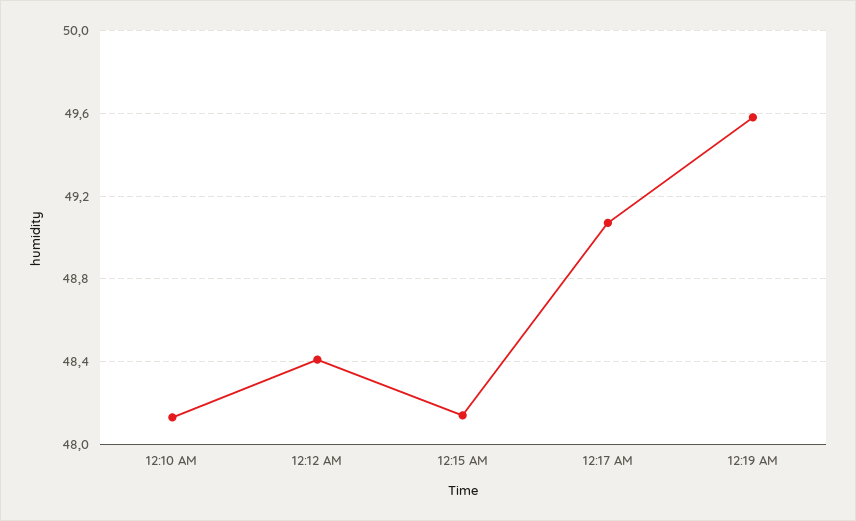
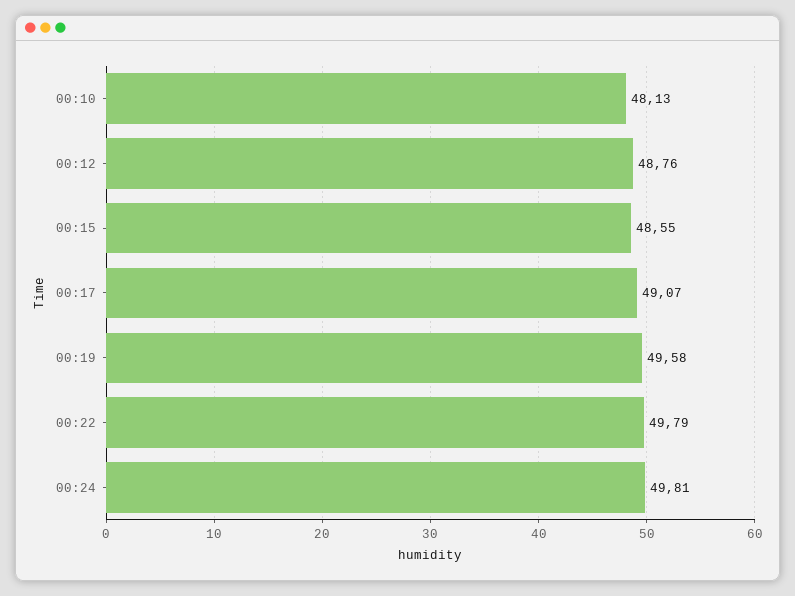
12:12 AM: 48.4 -> 48.76
12:15 AM: 48.15 -> 48.55
00:22: none -> 49.79
00:24: none -> 49.81

